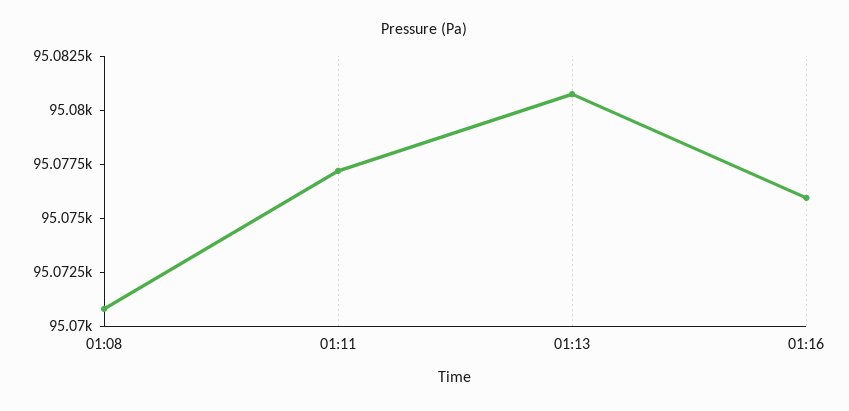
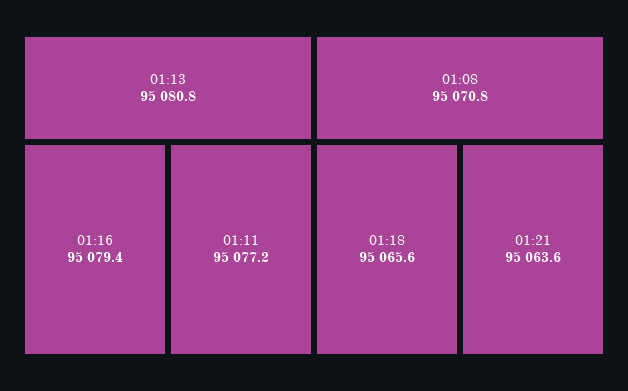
01:16: 95076 -> 95079.4
01:18: none -> 95065.6
01:21: none -> 95063.6

